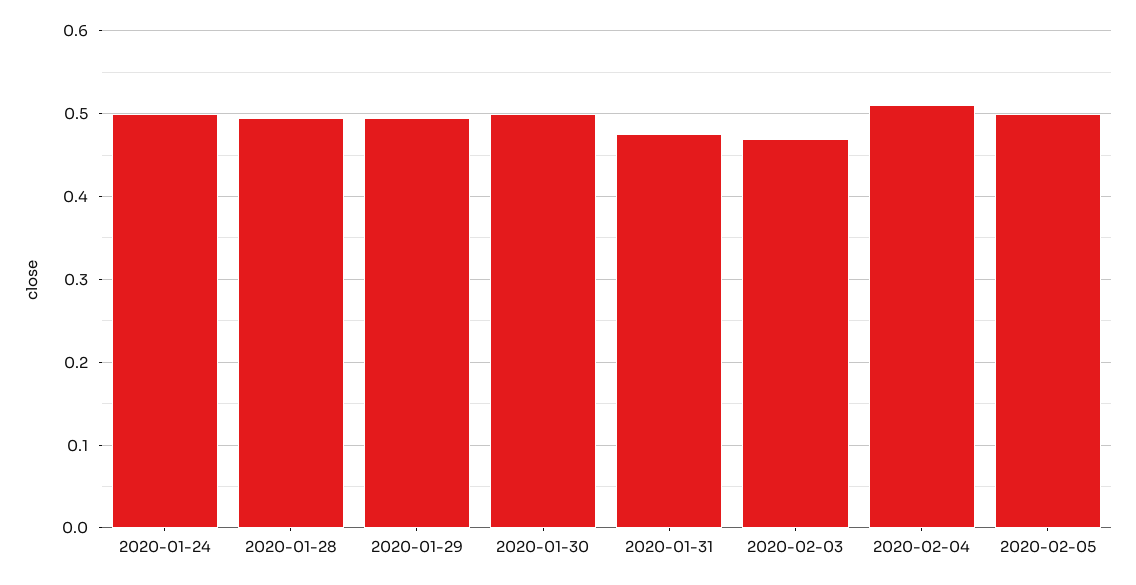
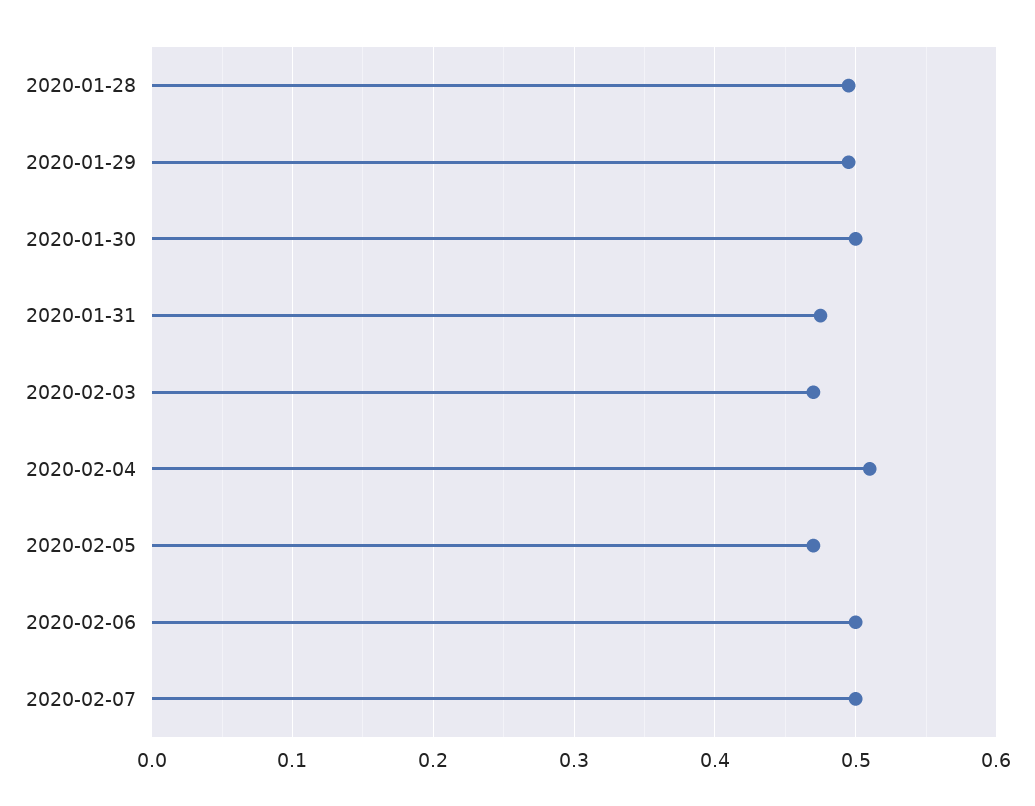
2020-01-24: 0.5 -> none
2020-02-05: 0.5 -> 0.47
2020-02-06: none -> 0.5
2020-02-07: none -> 0.5

